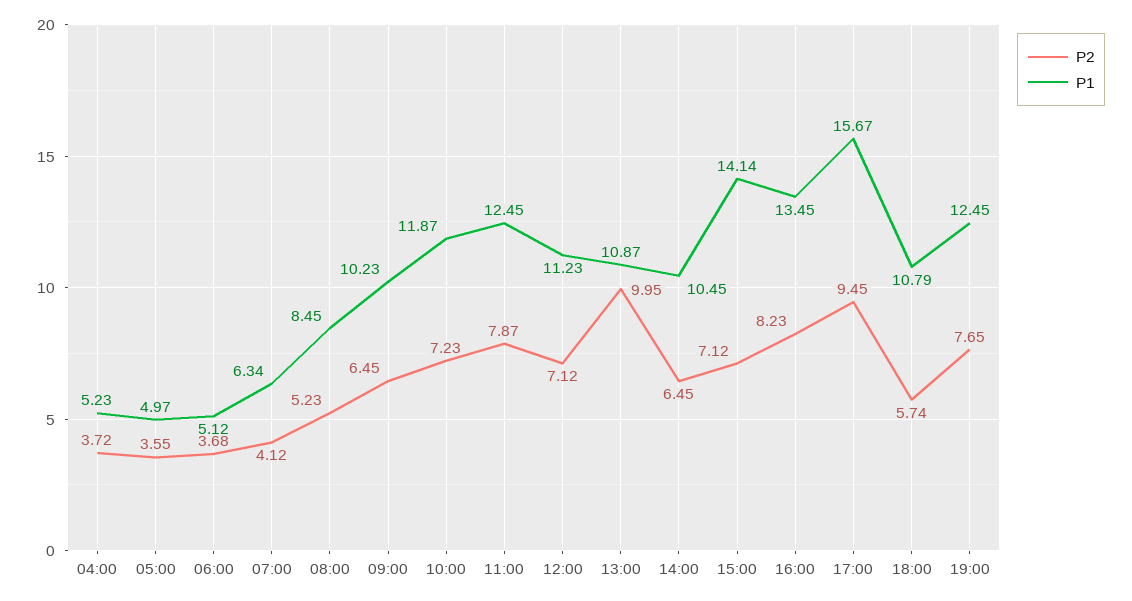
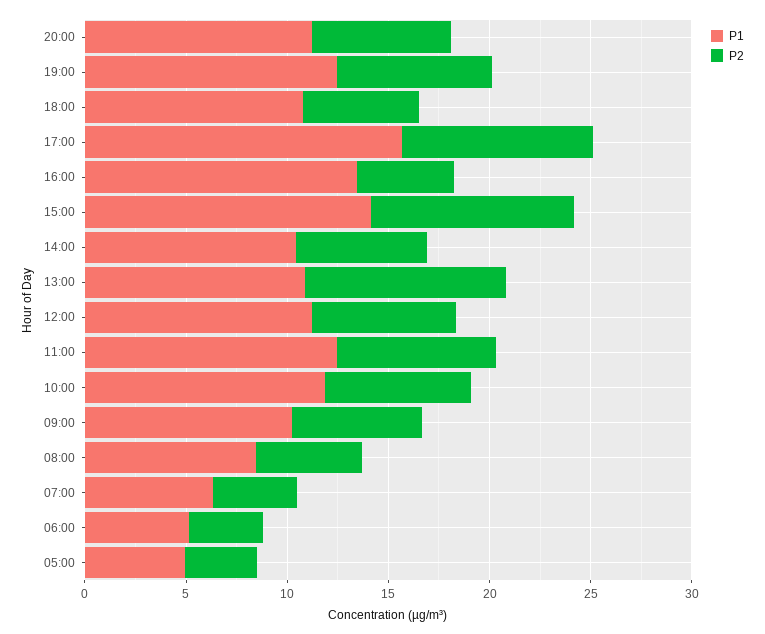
P2, 04:00: 3.72 -> none
P1, 04:00: 5.23 -> none
P2, 15:00: 7.12 -> 10
P2, 16:00: 8.23 -> 5
P1, 20:00: none -> 11
P2, 20:00: none -> 7

